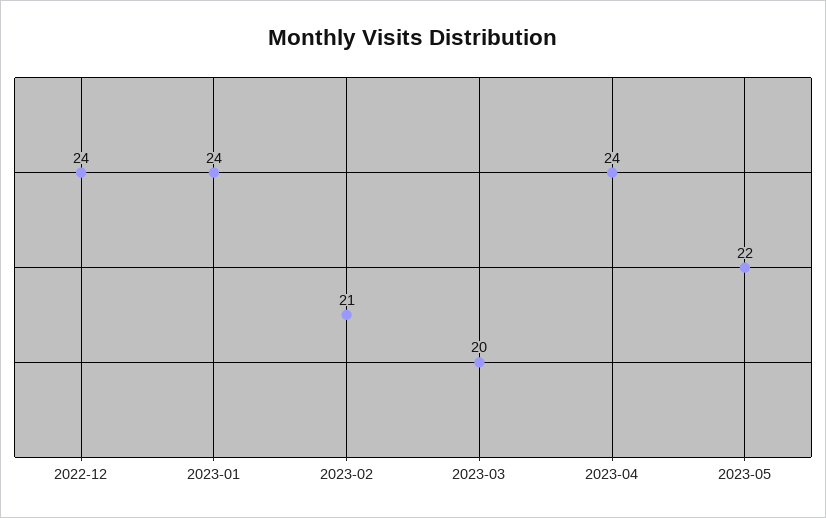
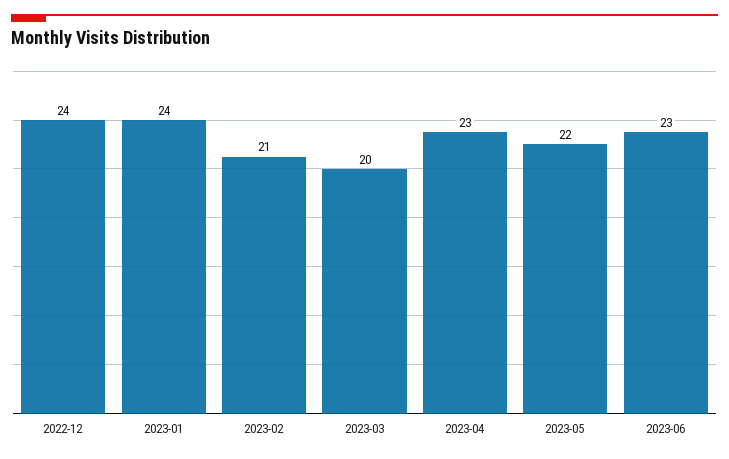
2023-04: 24 -> 23
2023-06: none -> 23

